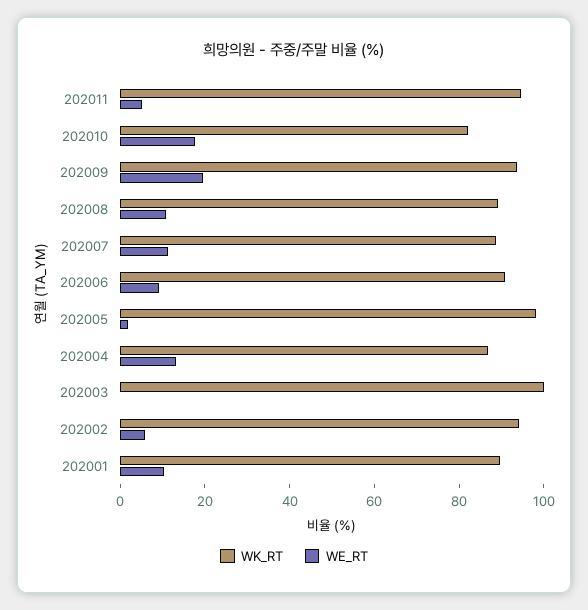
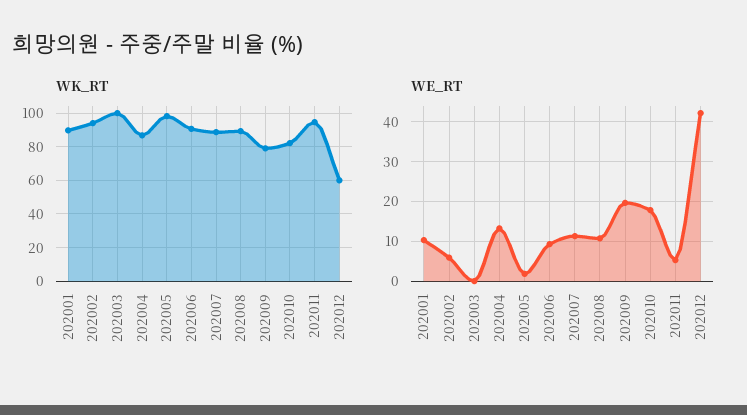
WK_RT, 202009: 95 -> 80
WK_RT, 202012: none -> 60
WE_RT, 202012: none -> 42

